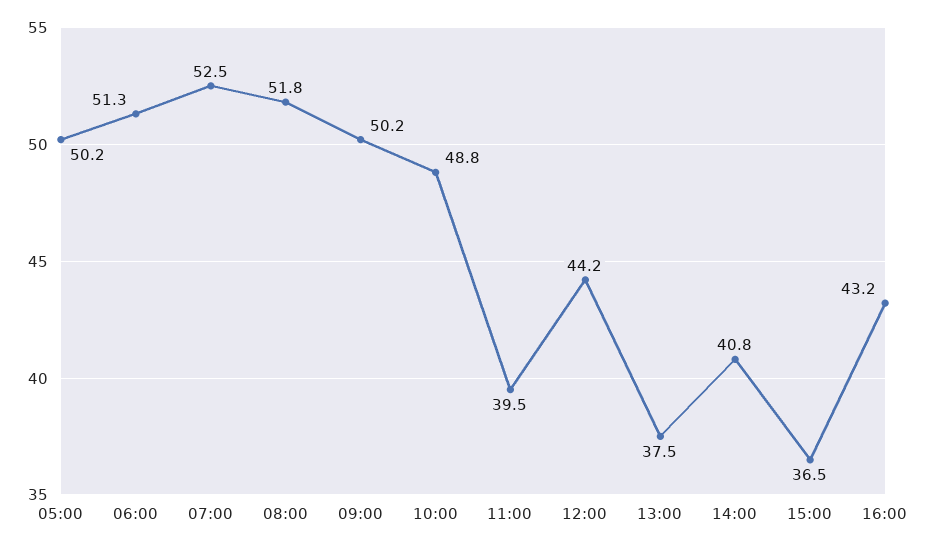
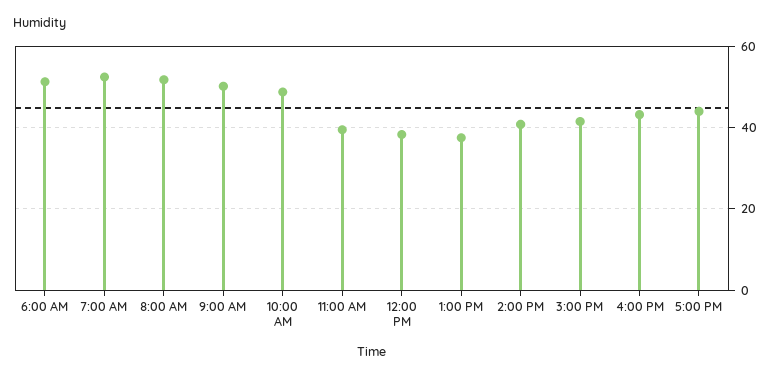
05:00: 50.2 -> none
12:00: 44.2 -> 38
15:00: 36.5 -> 42
5:00 PM: none -> 44

